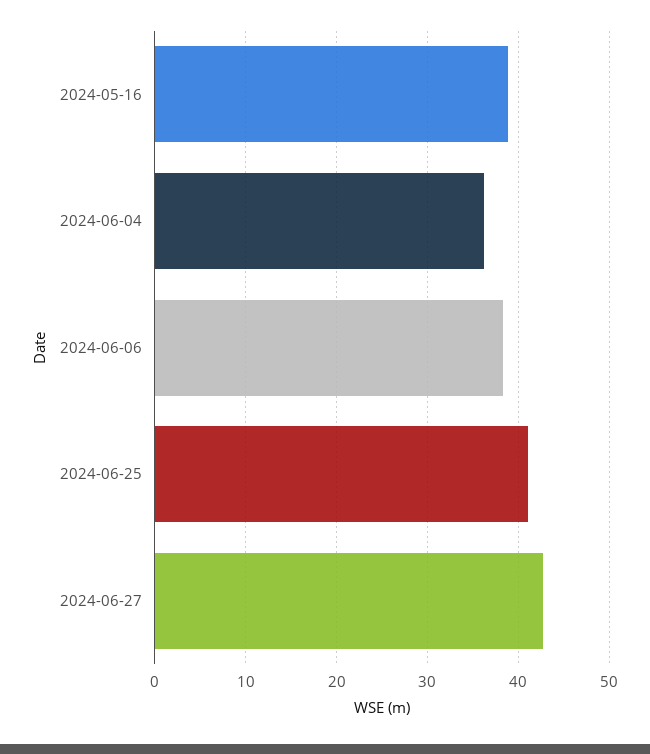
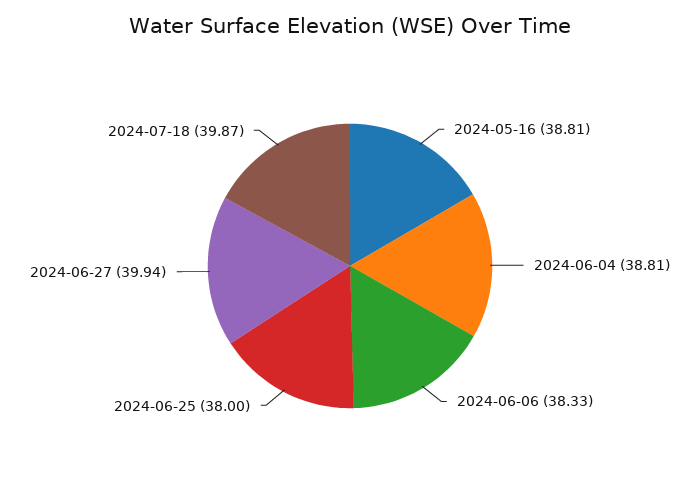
2024-06-04: 36 -> 38.81
2024-06-25: 41 -> 38
2024-06-27: 43 -> 39.94
2024-07-18: none -> 39.87

